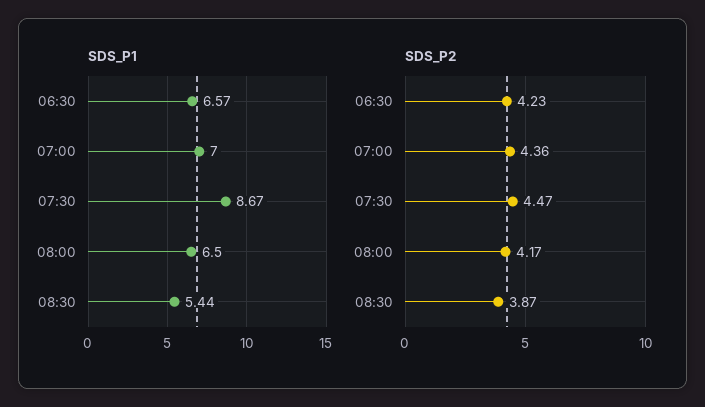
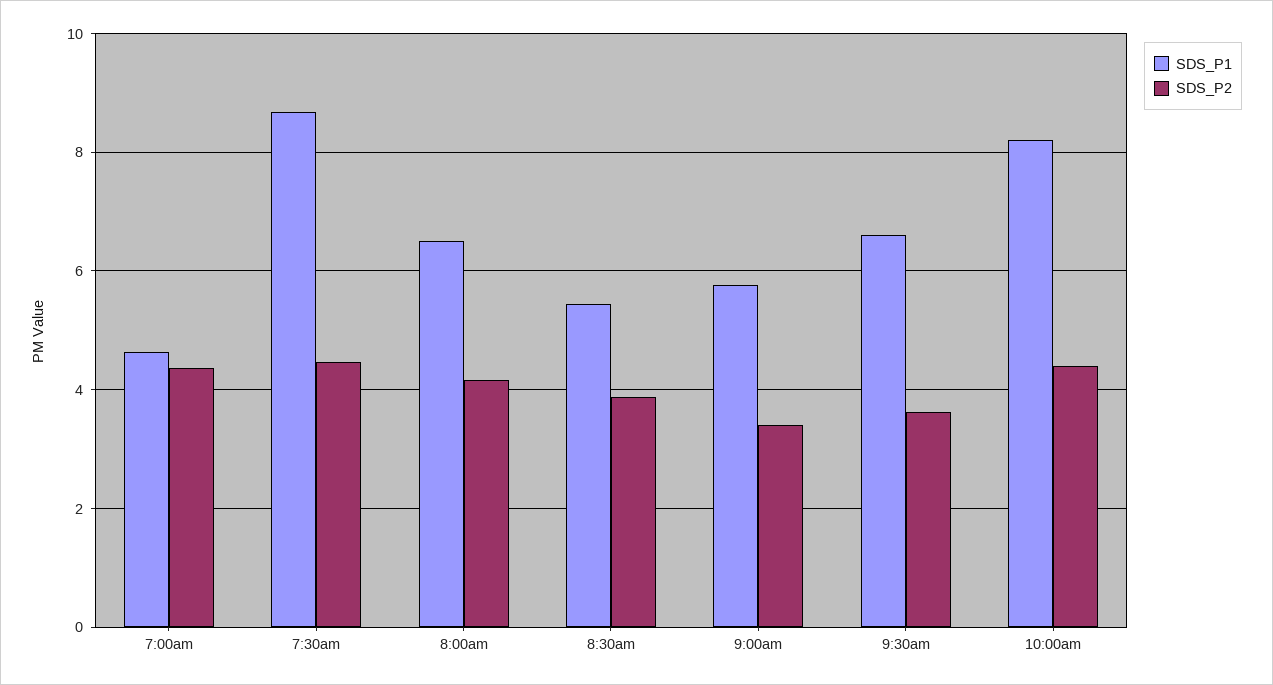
SDS_P1, 06:30: 6.57 -> none
SDS_P1, 07:00: 7 -> 4.6
SDS_P2, 06:30: 4.23 -> none
SDS_P1, 9:00am: none -> 5.8
SDS_P2, 9:00am: none -> 3.4
SDS_P1, 9:30am: none -> 6.6
SDS_P2, 9:30am: none -> 3.6
SDS_P1, 10:00am: none -> 8.2
SDS_P2, 10:00am: none -> 4.4

